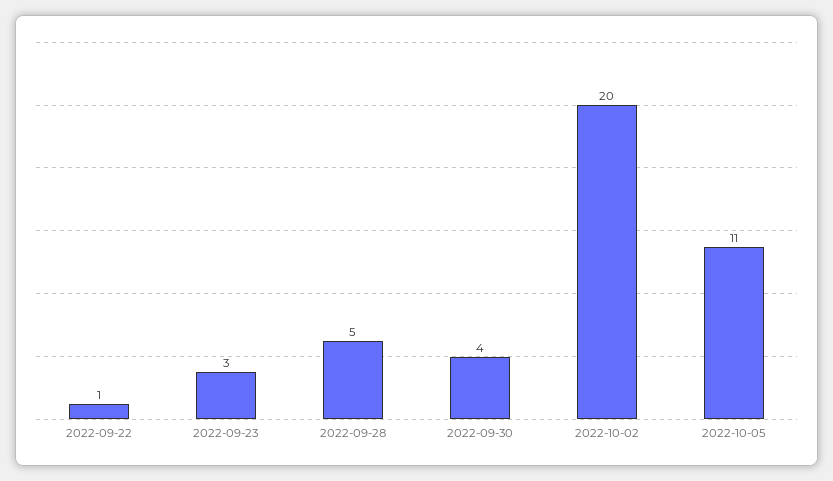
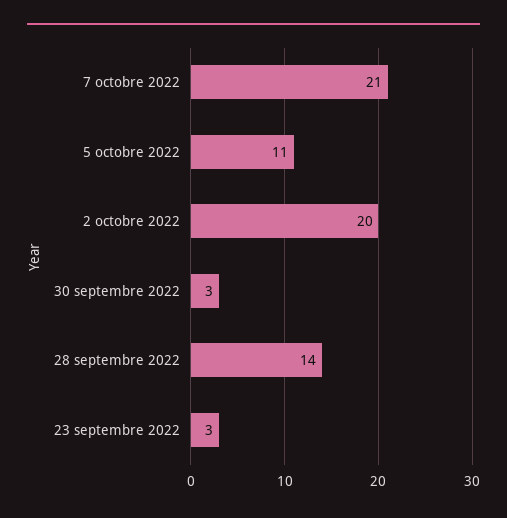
2022-09-22: 1 -> none
2022-09-28: 5 -> 14
2022-09-30: 4 -> 3
7 octobre 2022: none -> 21

